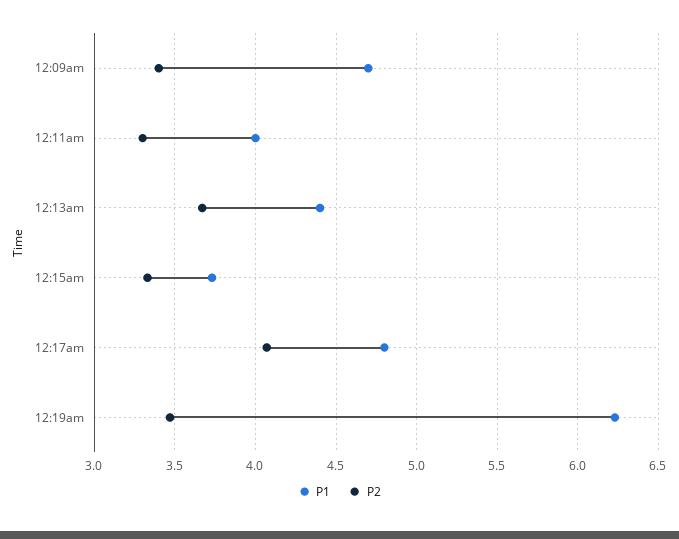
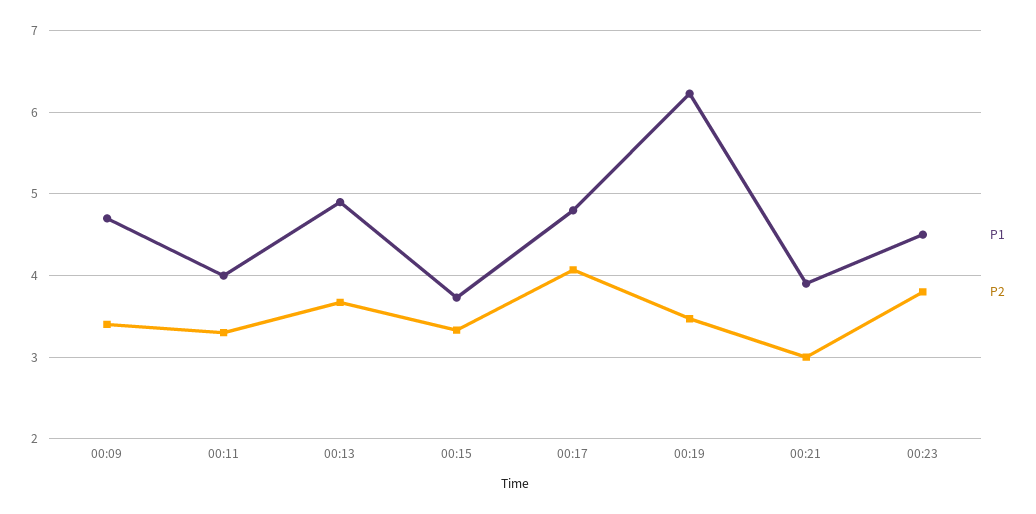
P1, 12:13am: 4.4 -> 4.9
P1, 00:21: none -> 3.9
P2, 00:21: none -> 3
P1, 00:23: none -> 4.5
P2, 00:23: none -> 3.8

